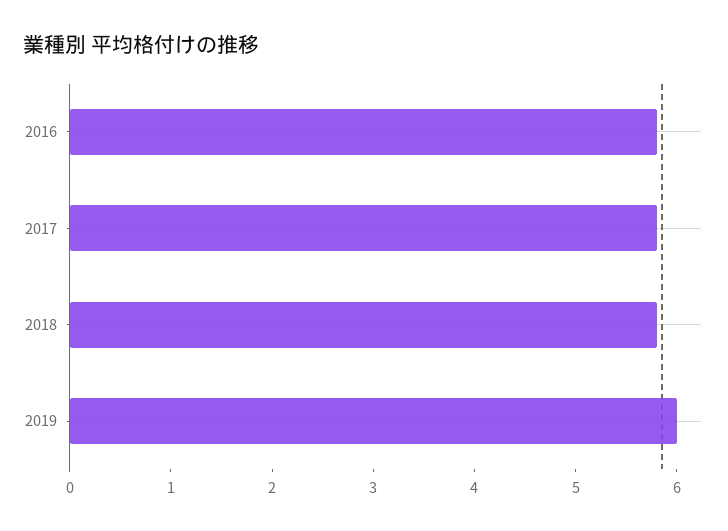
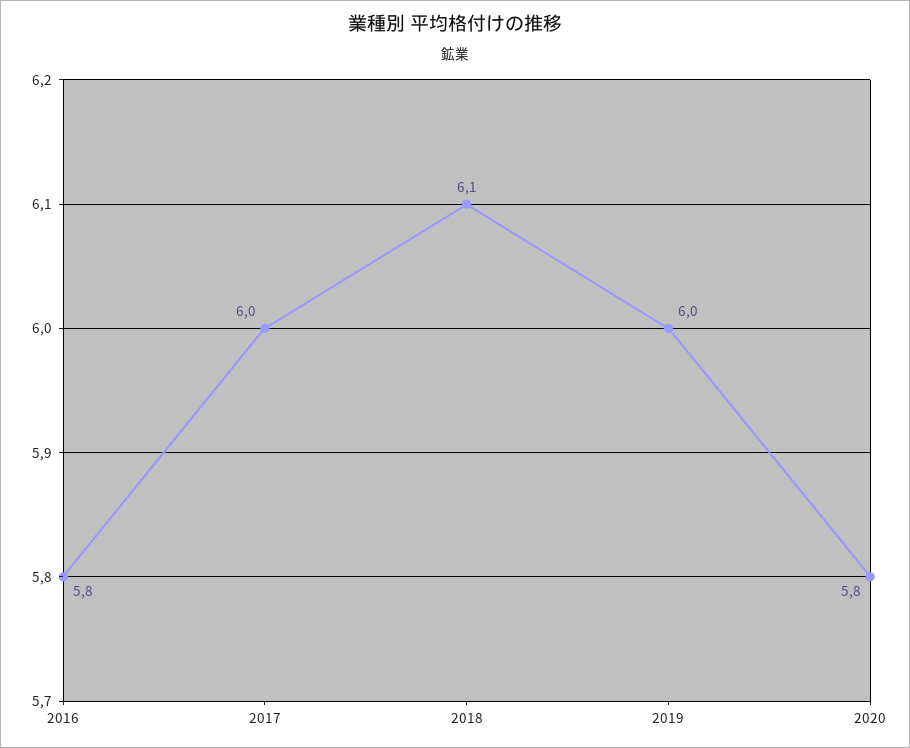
2017: 5.8 -> 6
2018: 5.8 -> 6.1
2020: none -> 5.8

